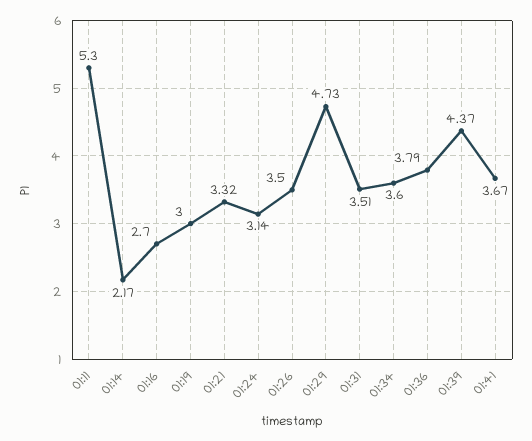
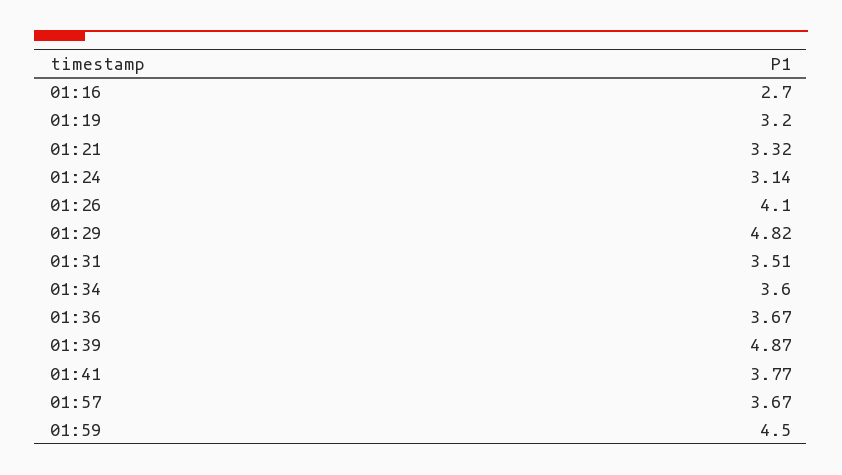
01:11: 5.3 -> none
01:14: 2.17 -> none
01:19: 3 -> 3.2
01:26: 3.5 -> 4.1
01:29: 4.73 -> 4.82
01:36: 3.79 -> 3.67
01:39: 4.37 -> 4.87
01:41: 3.67 -> 3.77
01:57: none -> 3.67
01:59: none -> 4.5

